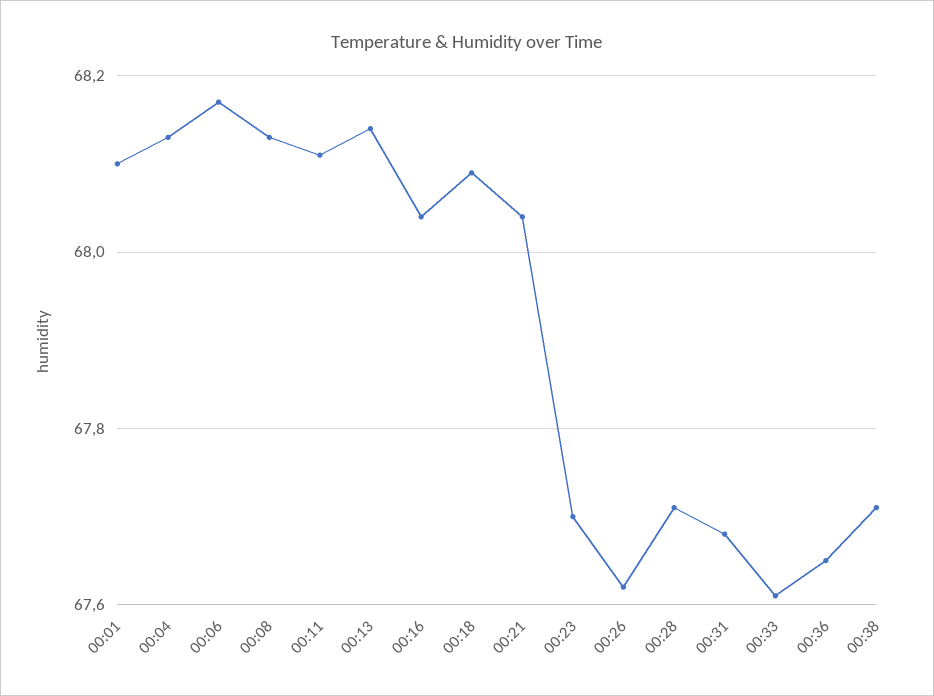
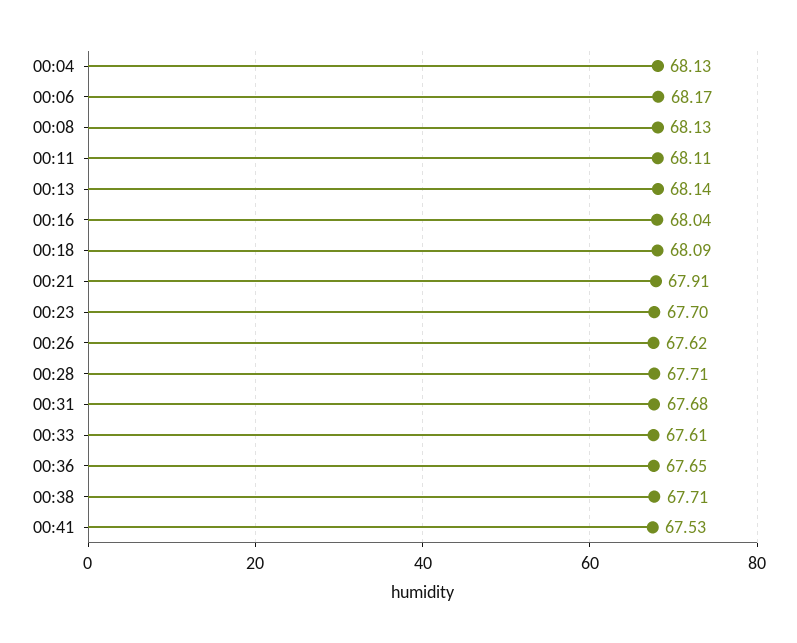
00:01: 68.1 -> none
00:21: 68.05 -> 67.91
00:41: none -> 67.53

